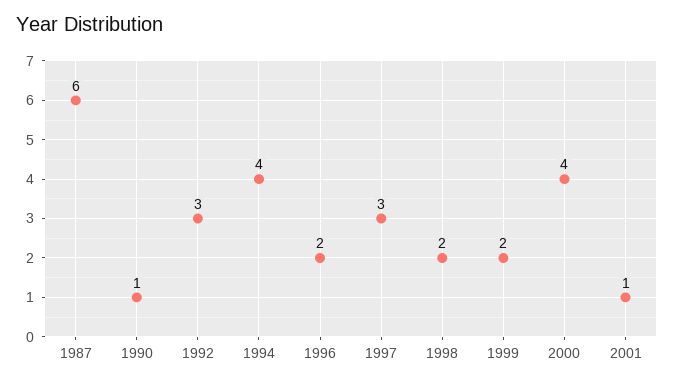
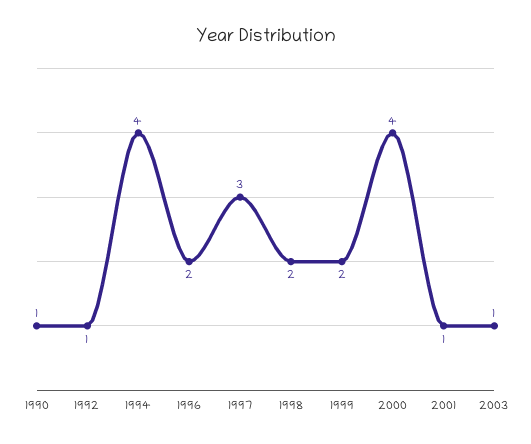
1987: 6 -> none
1992: 3 -> 1
2003: none -> 1

